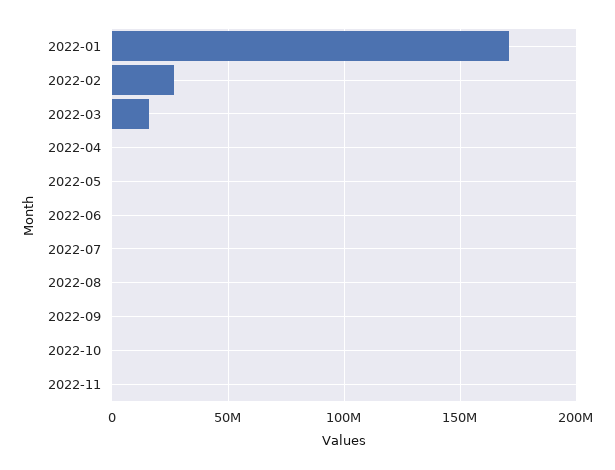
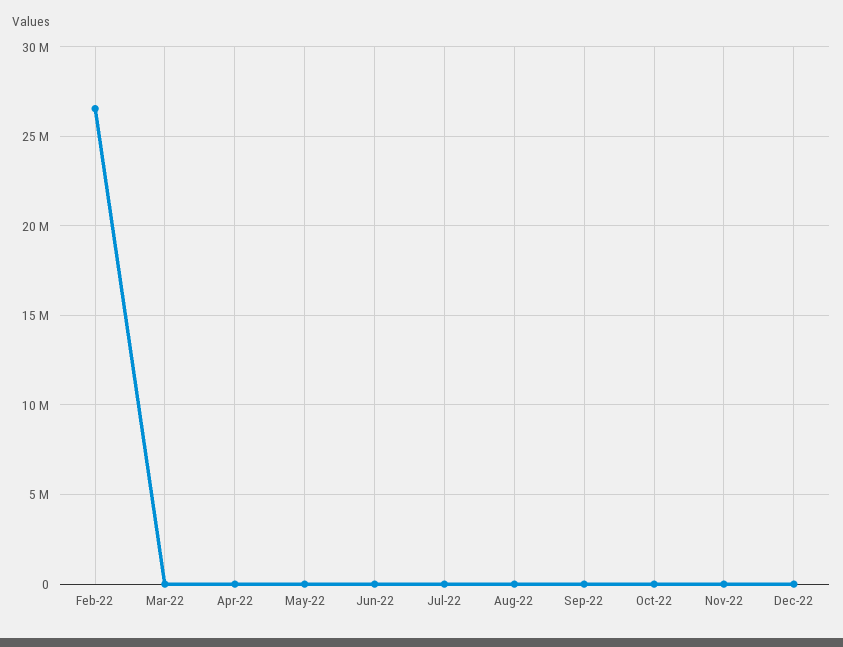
2022-01: 170000000 -> none
2022-03: 15000000 -> 0
Dec-22: none -> 0

